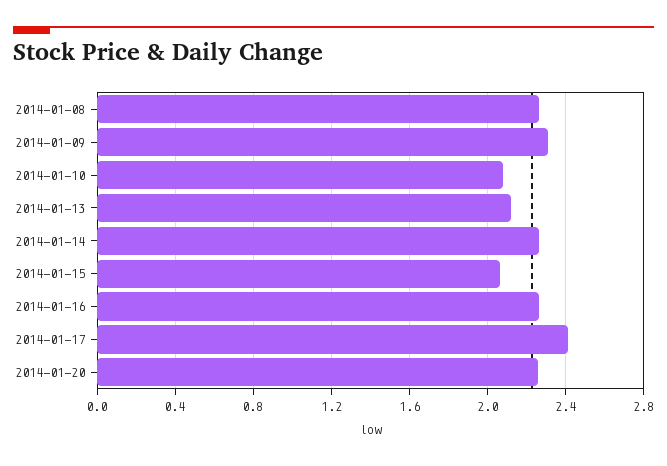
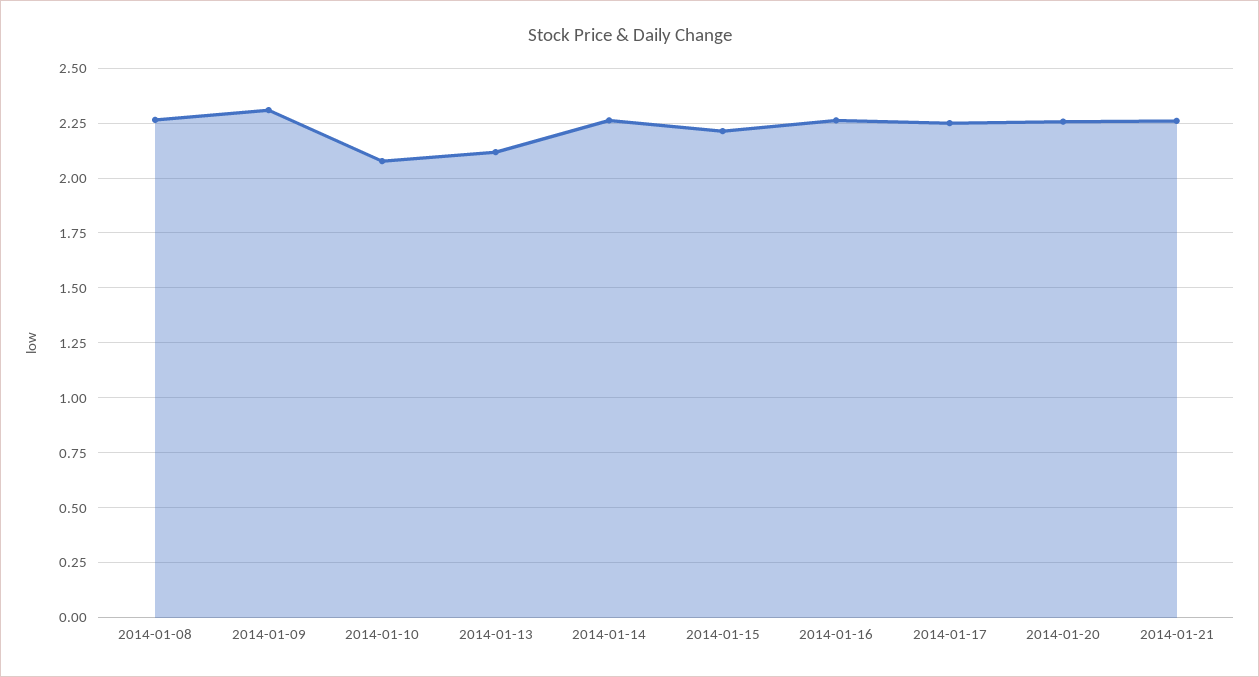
2014-01-15: 2.05 -> 2.2
2014-01-17: 2.4 -> 2.25
2014-01-21: none -> 2.25

